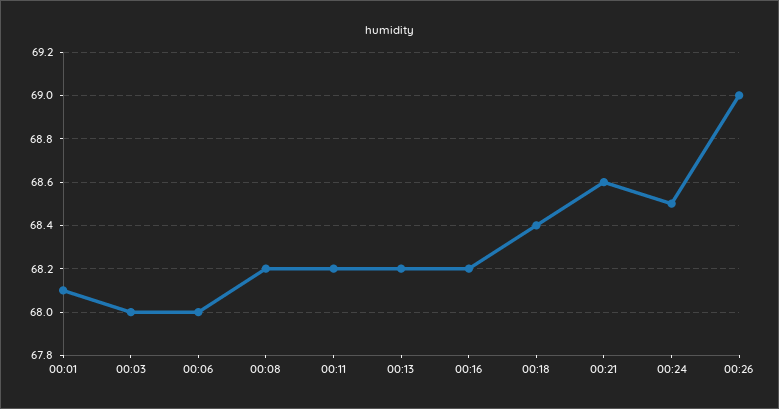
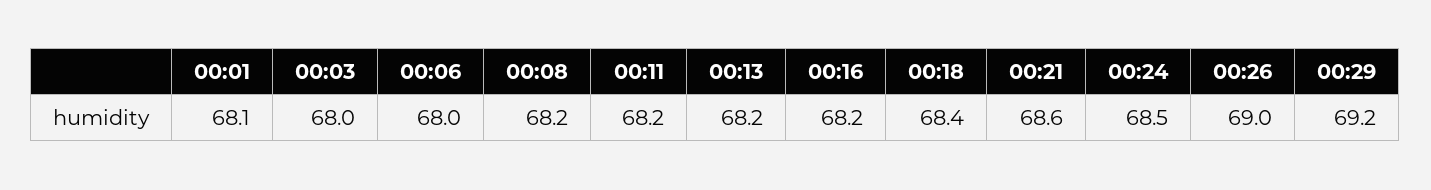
00:29: none -> 69.2

